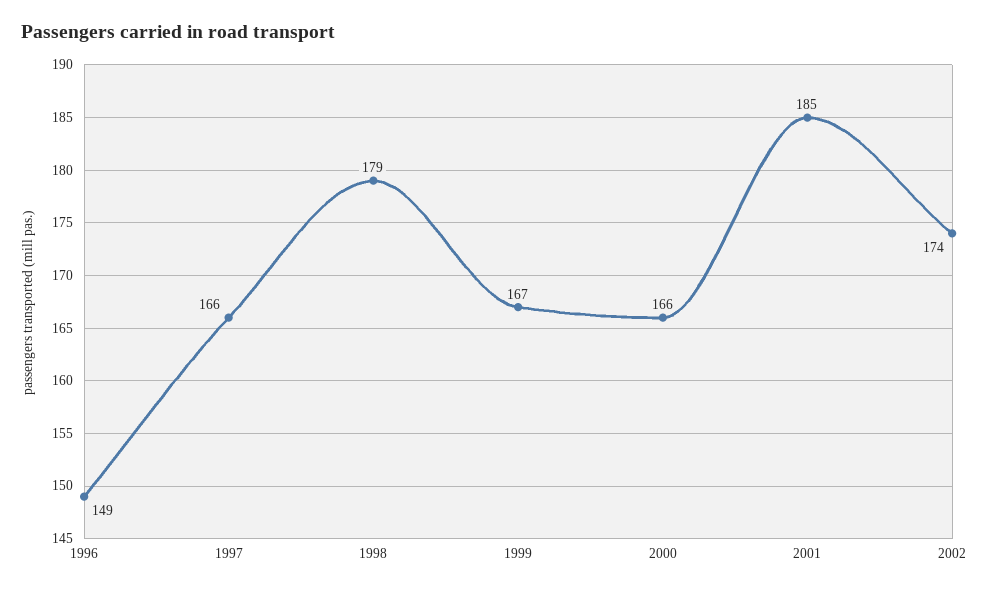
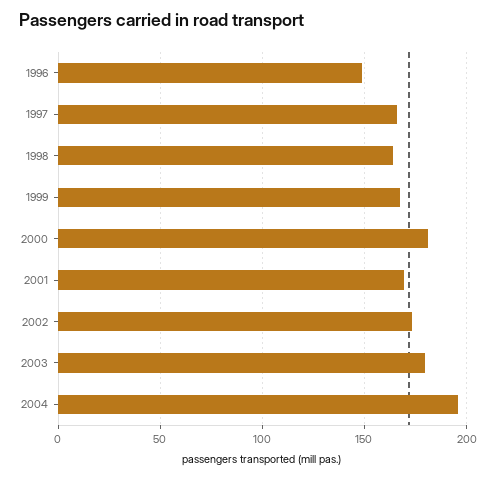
1998: 179 -> 165
2000: 166 -> 180
2001: 185 -> 170
2003: none -> 180
2004: none -> 195

